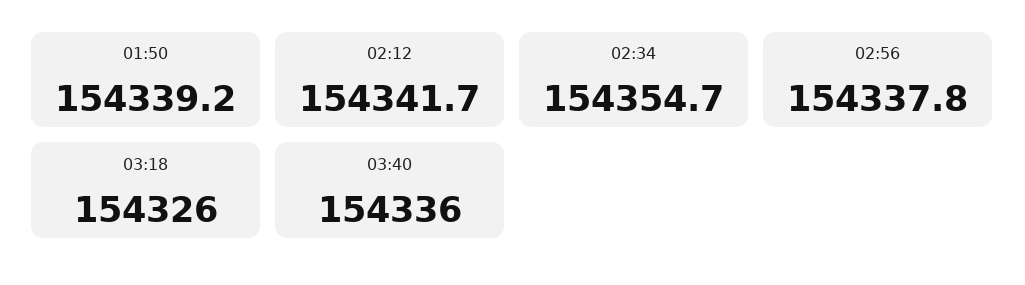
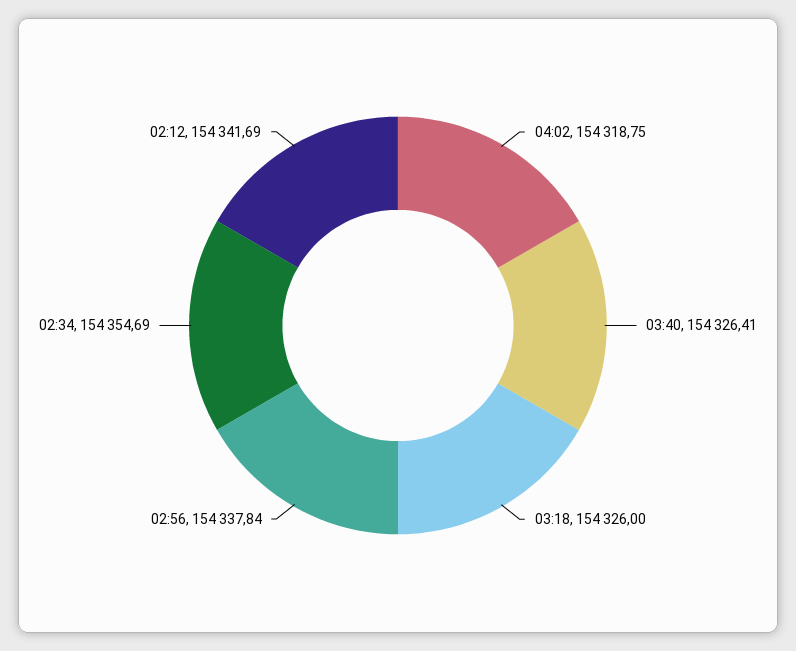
01:50: 154339.2 -> none
03:40: 154336 -> 154326.41
04:02: none -> 154318.75

